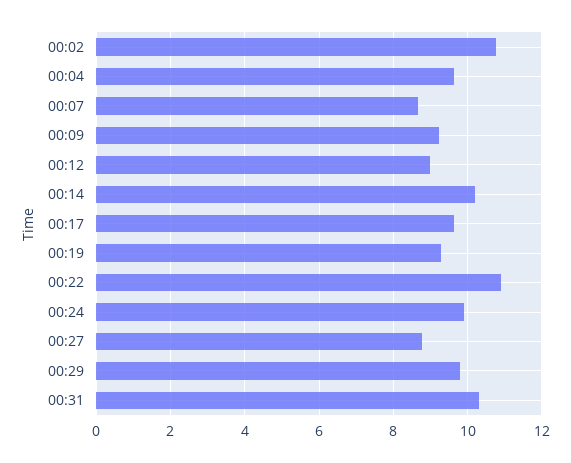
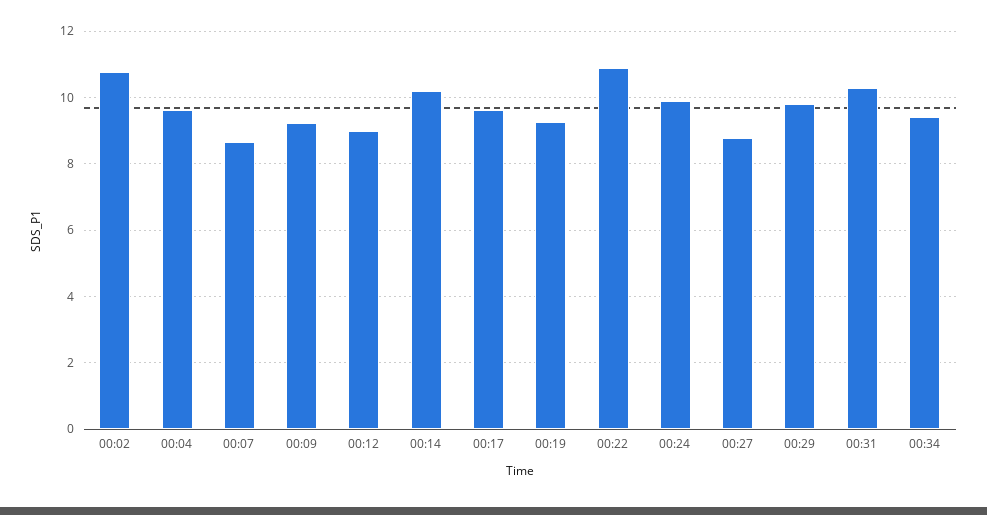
00:34: none -> 9.4

